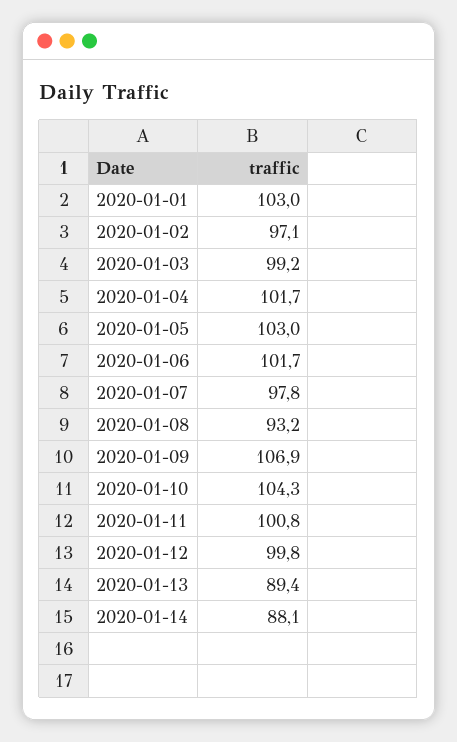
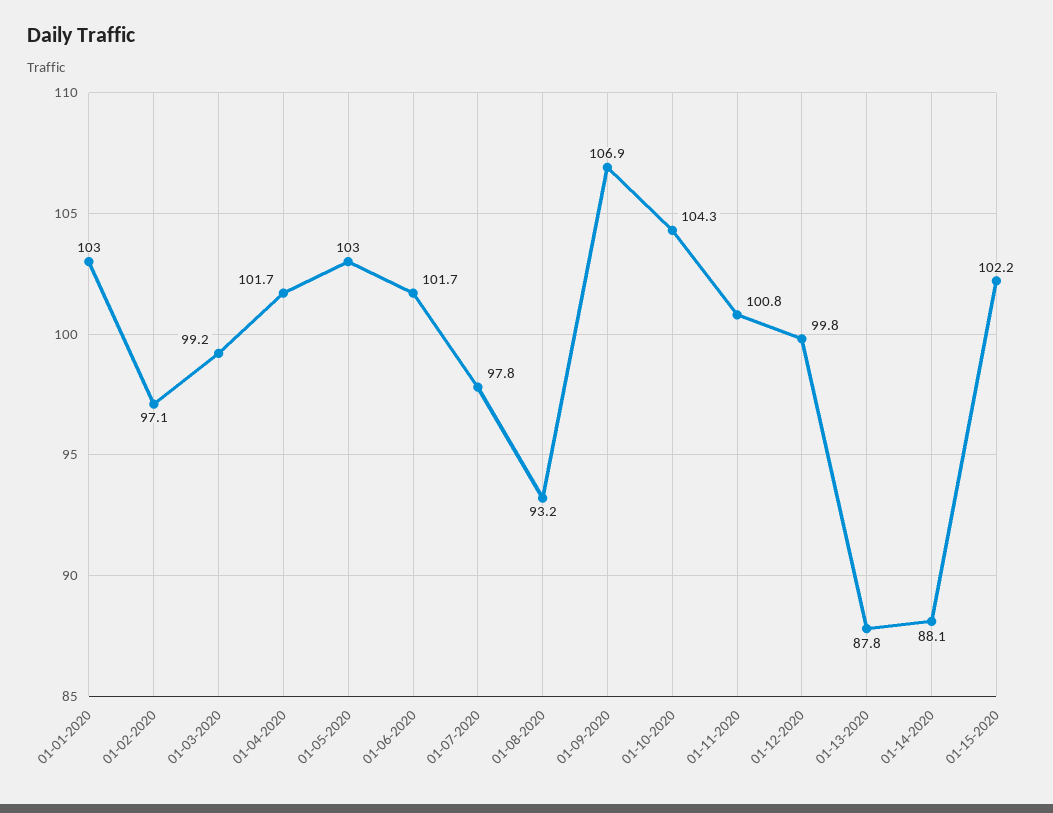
2020-01-13: 89.4 -> 87.8
01-15-2020: none -> 102.2

